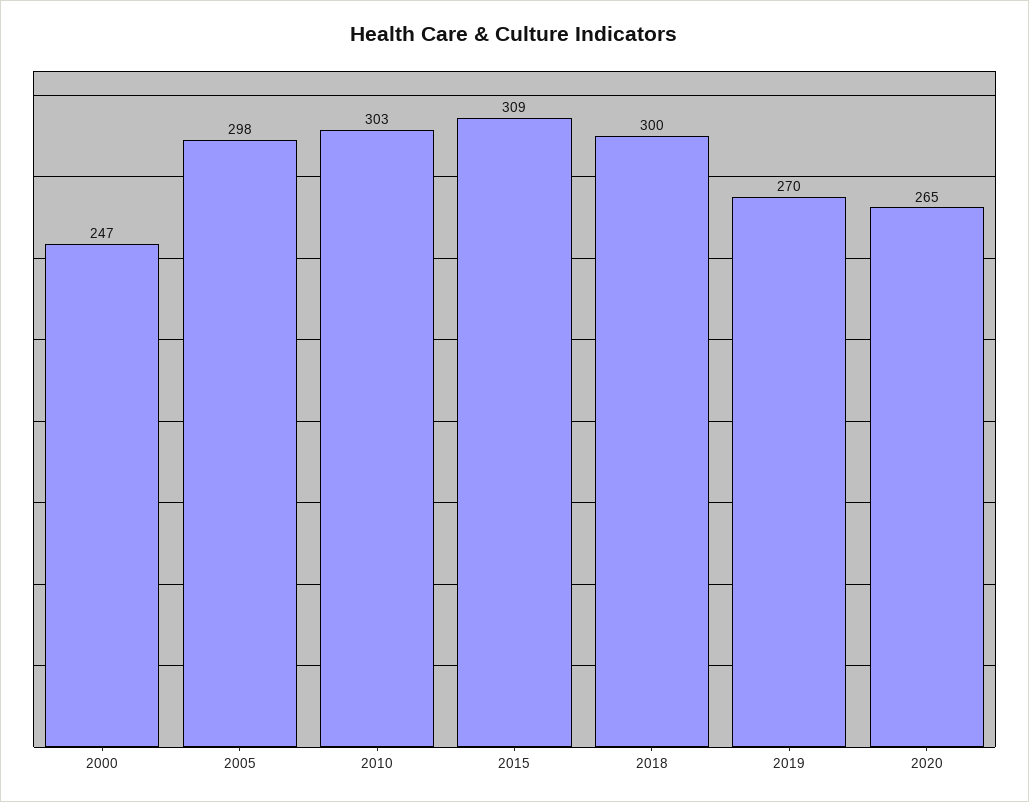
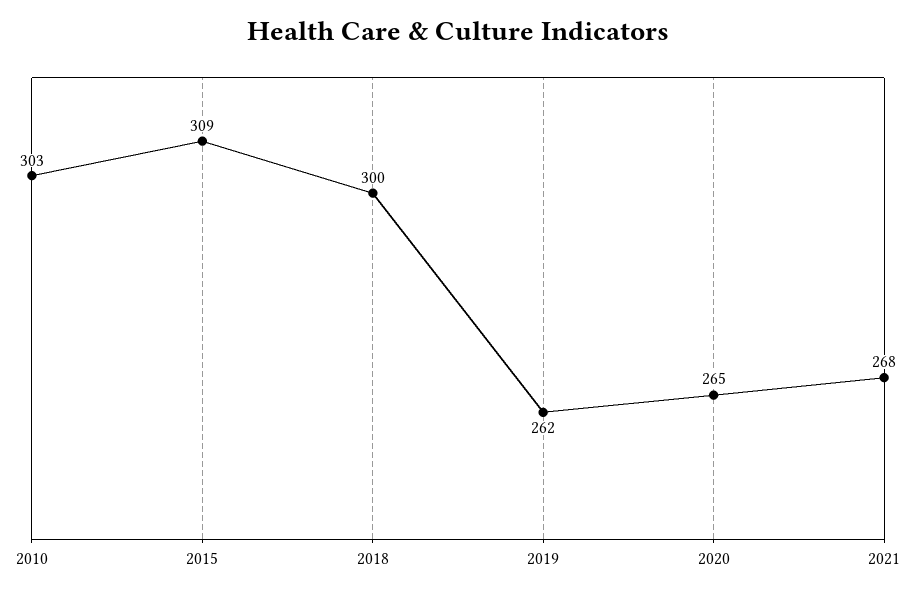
2000: 247 -> none
2005: 298 -> none
2019: 270 -> 262
2021: none -> 268

